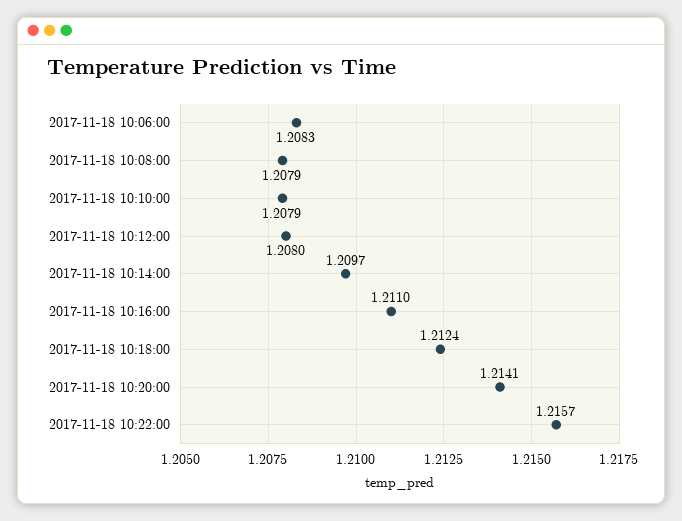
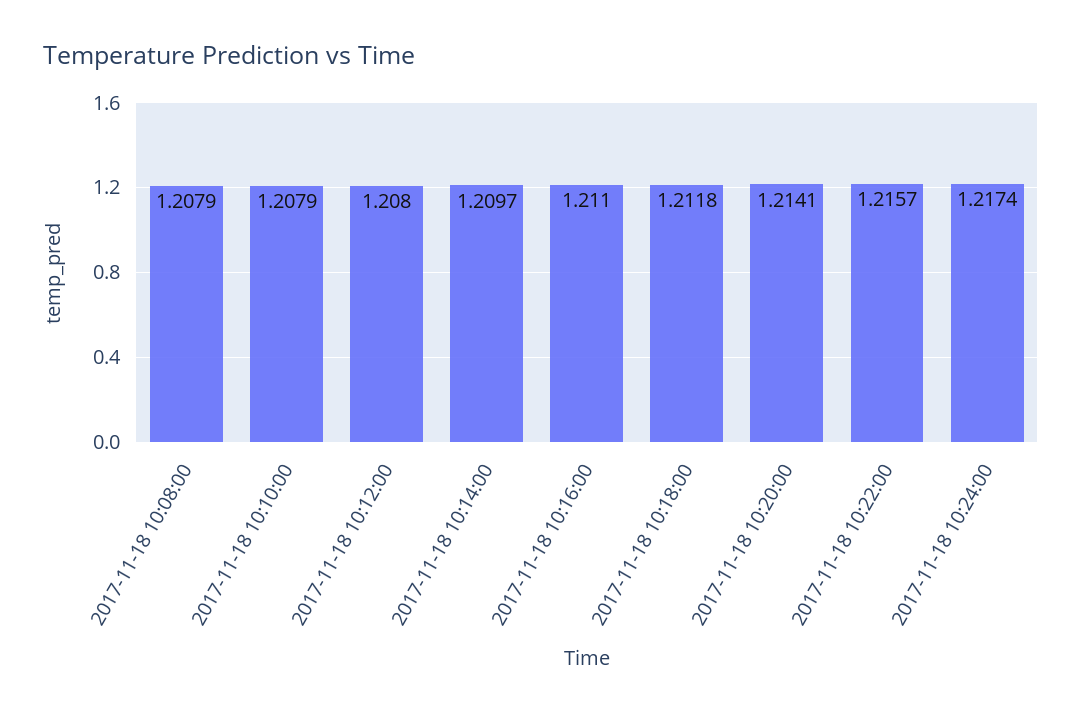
2017-11-18 10:06:00: 1.2083 -> none
2017-11-18 10:18:00: 1.2124 -> 1.2118
2017-11-18 10:24:00: none -> 1.2174

